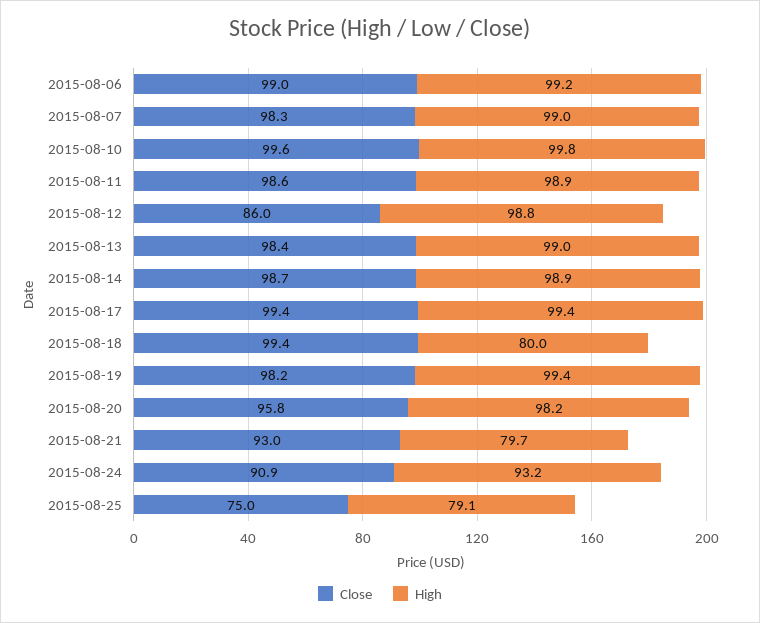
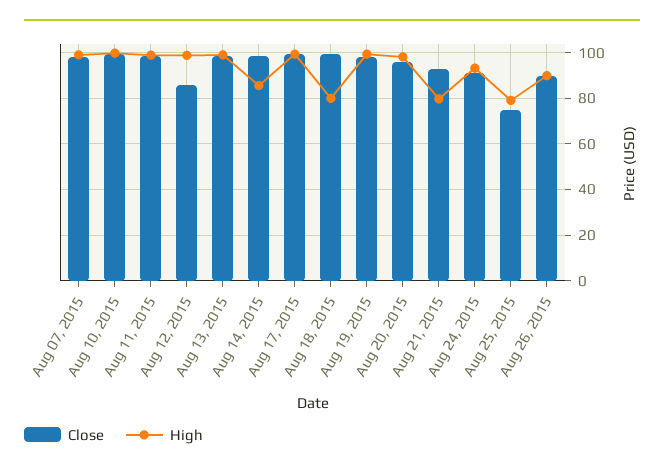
Close, 2015-08-06: 99 -> none
High, 2015-08-06: 99.2 -> none
High, 2015-08-14: 98.9 -> 85
Close, Aug 26, 2015: none -> 90
High, Aug 26, 2015: none -> 90

